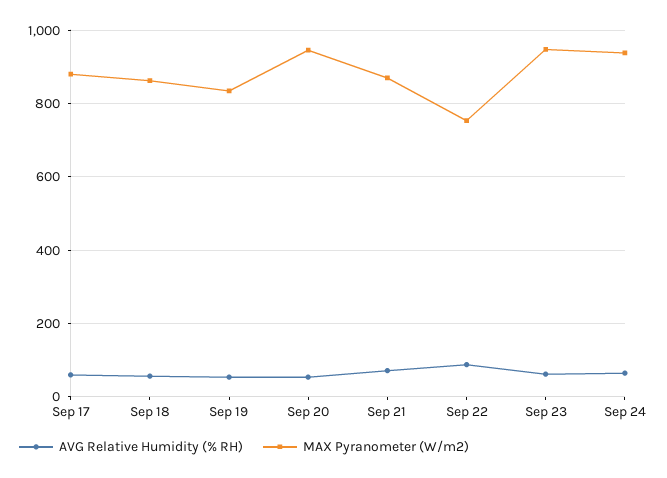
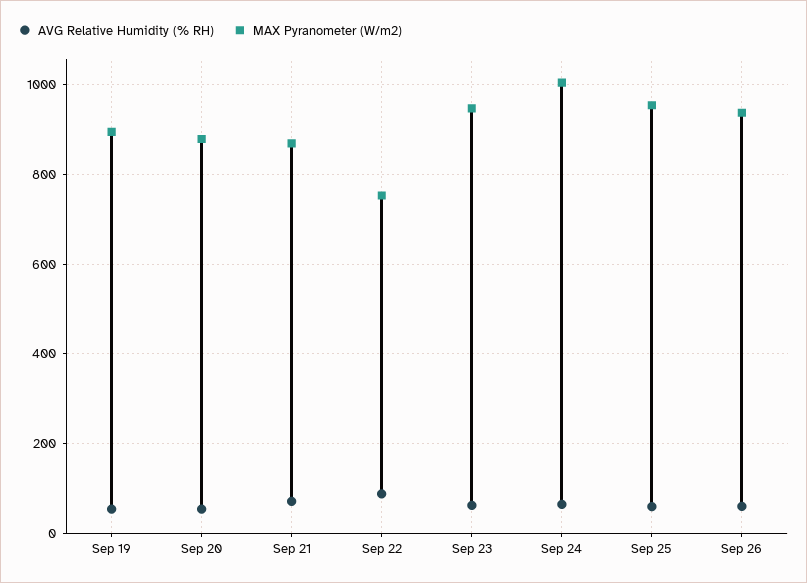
AVG Relative Humidity (% RH), Sep 17: 60 -> none
MAX Pyranometer (W/m2), Sep 17: 880 -> none
AVG Relative Humidity (% RH), Sep 18: 60 -> none
MAX Pyranometer (W/m2), Sep 18: 860 -> none
MAX Pyranometer (W/m2), Sep 19: 840 -> 900
MAX Pyranometer (W/m2), Sep 20: 940 -> 880
MAX Pyranometer (W/m2), Sep 24: 940 -> 1000
AVG Relative Humidity (% RH), Sep 25: none -> 60
MAX Pyranometer (W/m2), Sep 25: none -> 960
AVG Relative Humidity (% RH), Sep 26: none -> 60
MAX Pyranometer (W/m2), Sep 26: none -> 940

